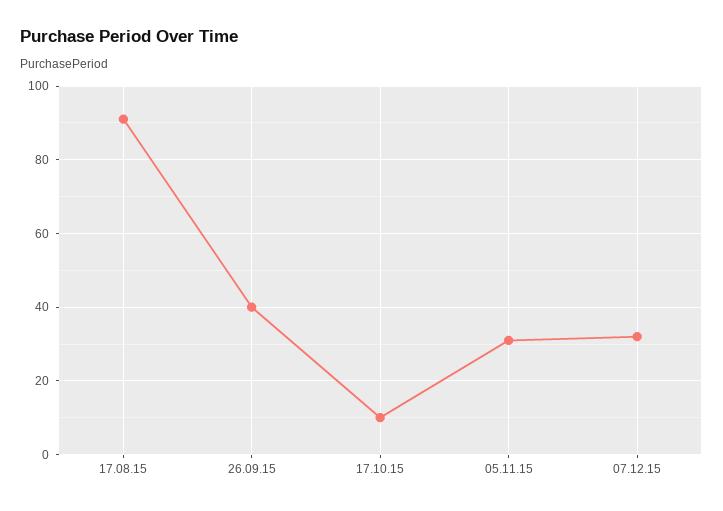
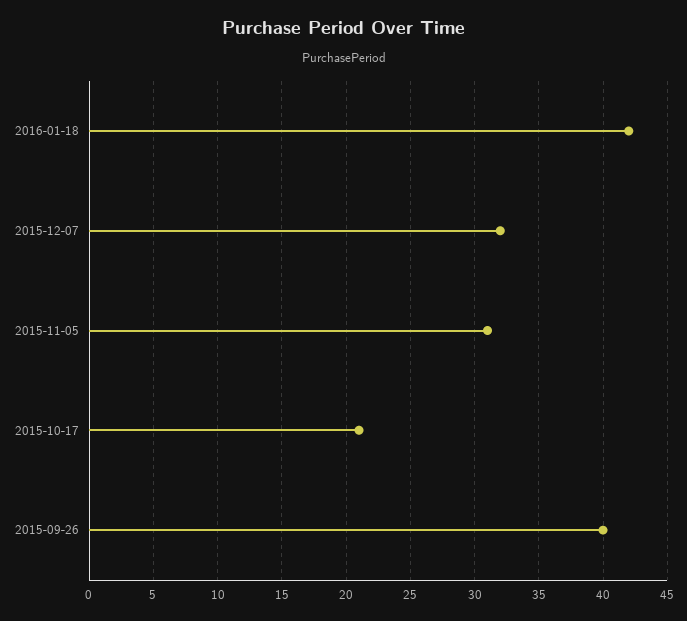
17.08.15: 90 -> none
17.10.15: 10 -> 21
2016-01-18: none -> 42

